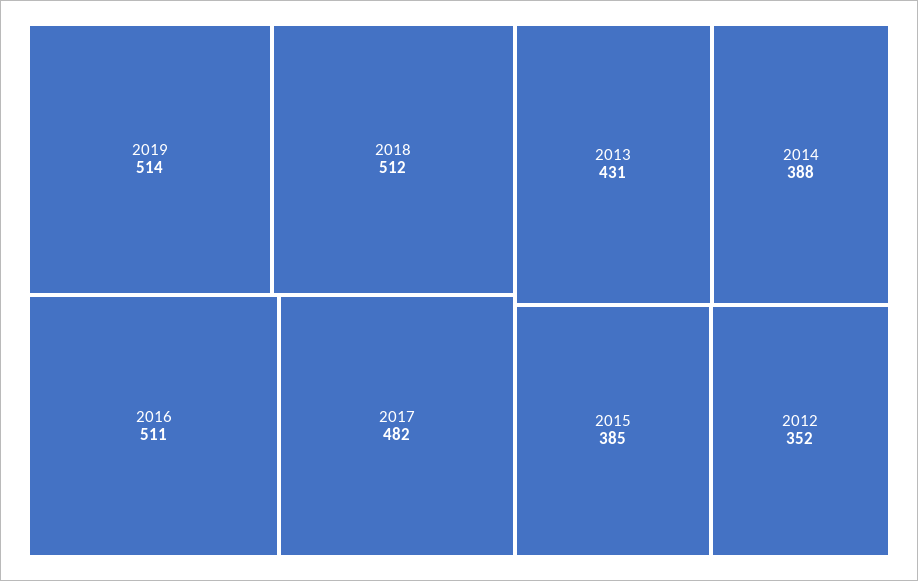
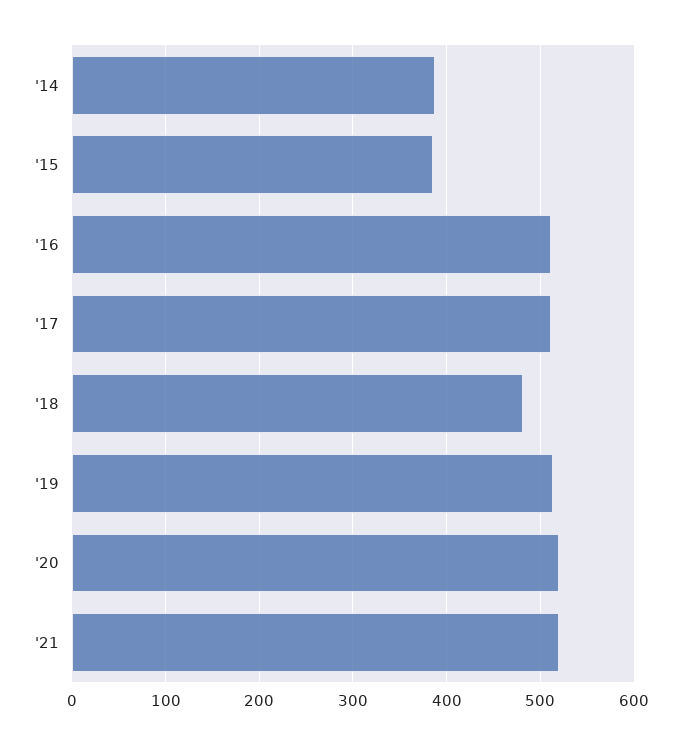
2018: 512 -> 480
2017: 482 -> 510
2013: 431 -> none
2012: 352 -> none
'20: none -> 520
'21: none -> 520

